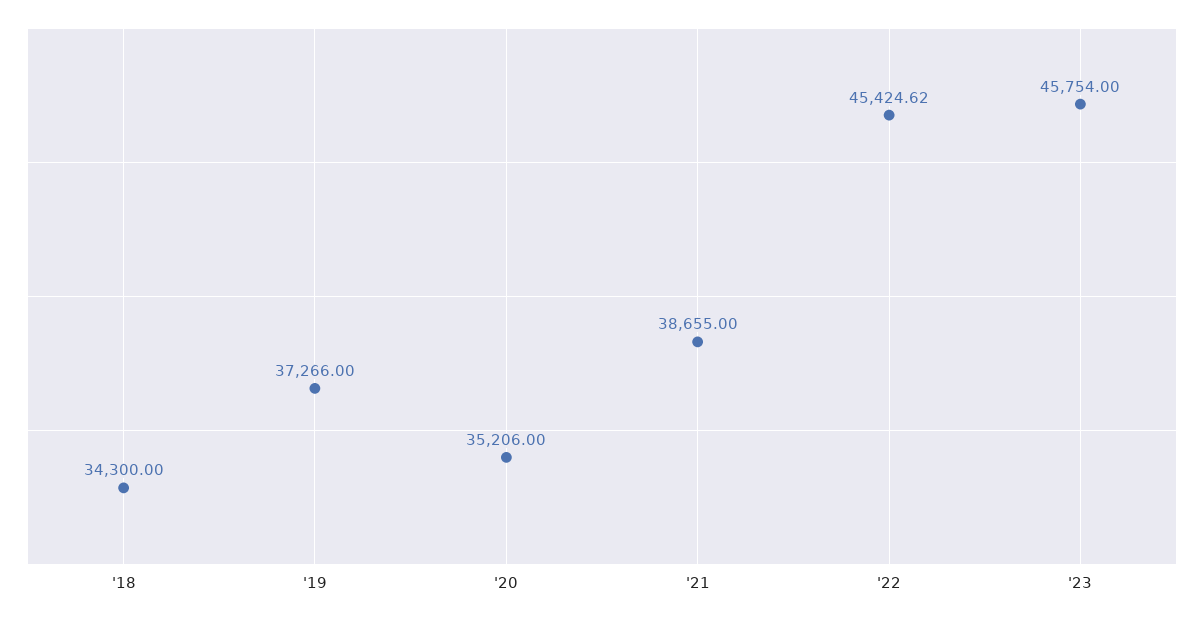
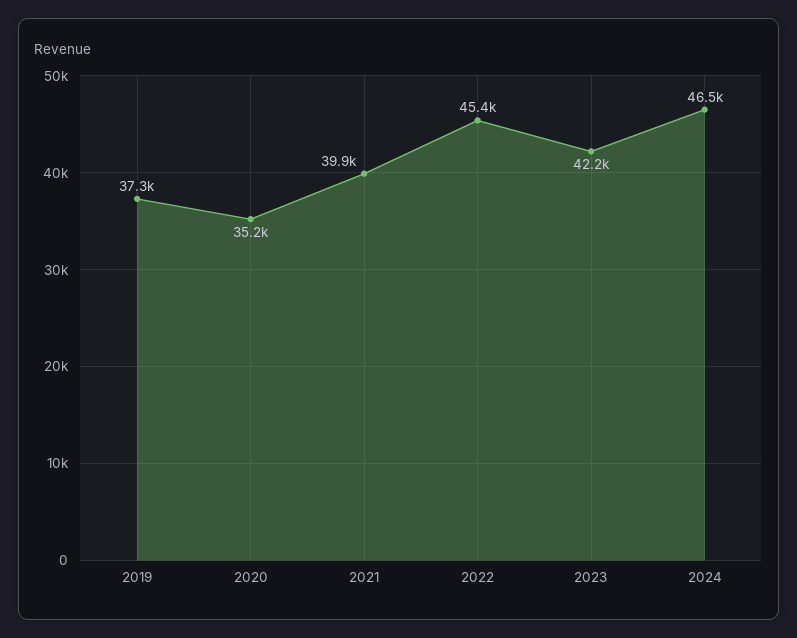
'18: 34300 -> none
'21: 38655 -> 39900
'23: 45754 -> 42200
2024: none -> 46500

